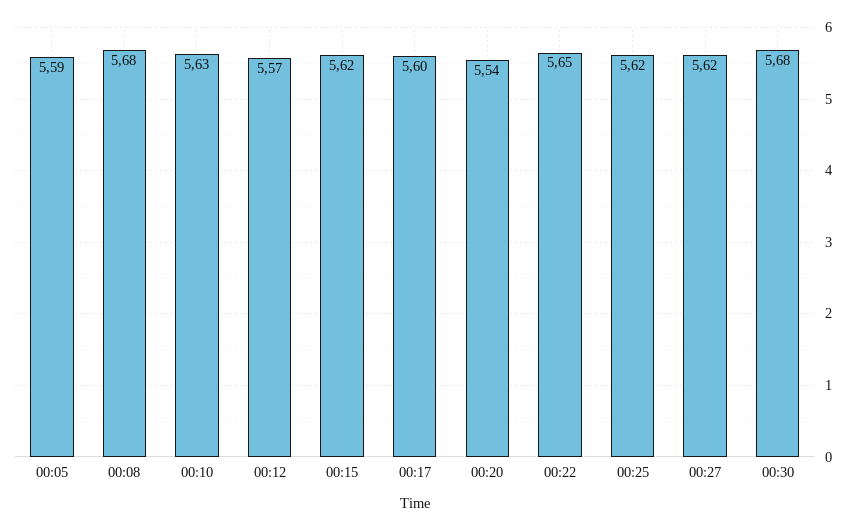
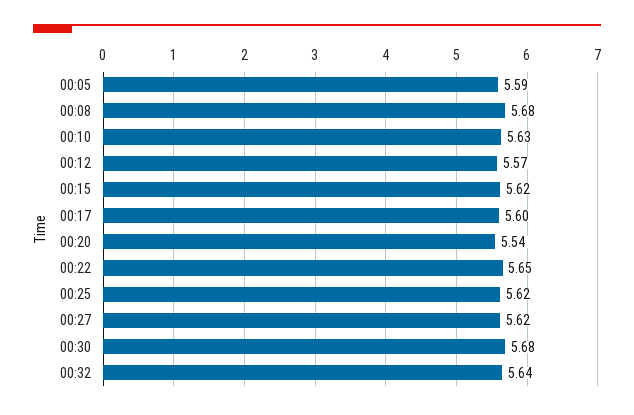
00:32: none -> 5.64

